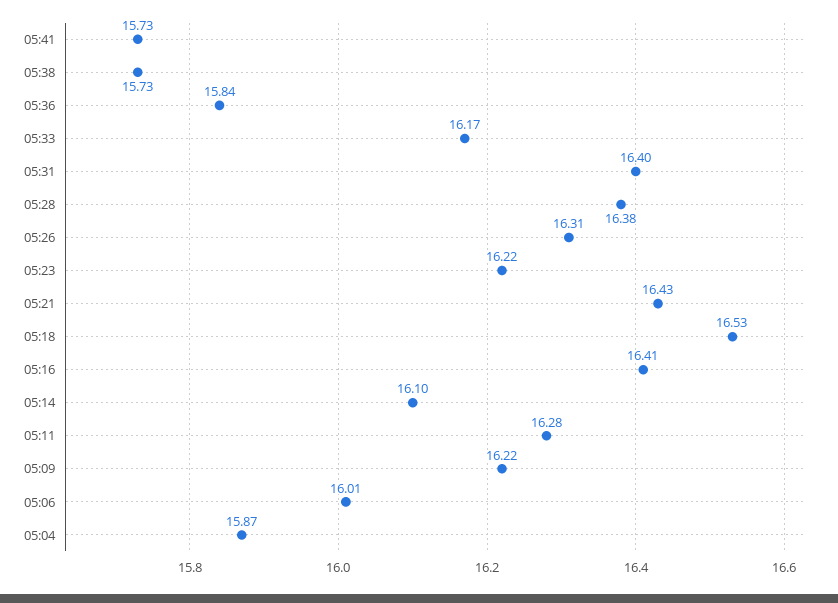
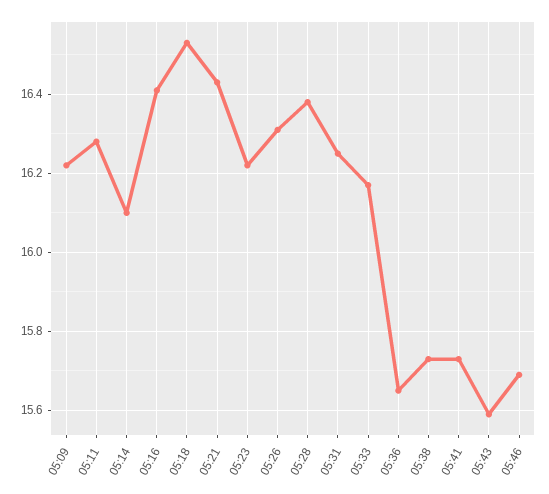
05:36: 15.84 -> 15.65
05:31: 16.4 -> 16.25
05:06: 16.01 -> none
05:04: 15.87 -> none
05:43: none -> 15.6
05:46: none -> 15.7

